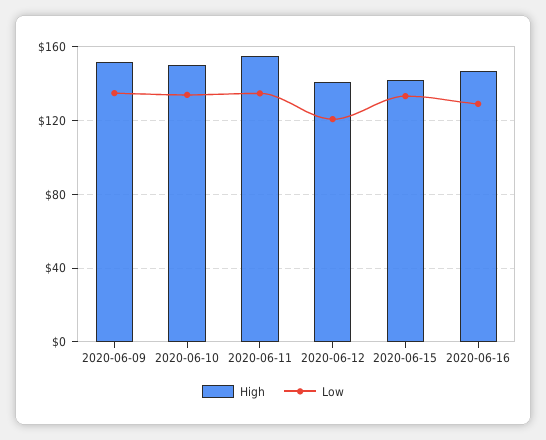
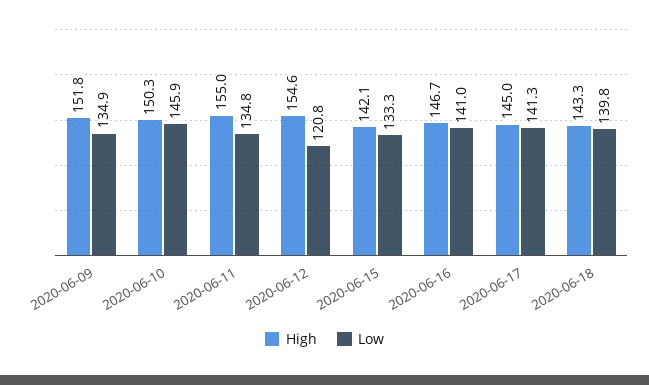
Low, 2020-06-10: 135 -> 145.9
High, 2020-06-12: 140 -> 154.6
Low, 2020-06-16: 130 -> 141
High, 2020-06-17: none -> 145
Low, 2020-06-17: none -> 141.3
High, 2020-06-18: none -> 143.3
Low, 2020-06-18: none -> 139.8

